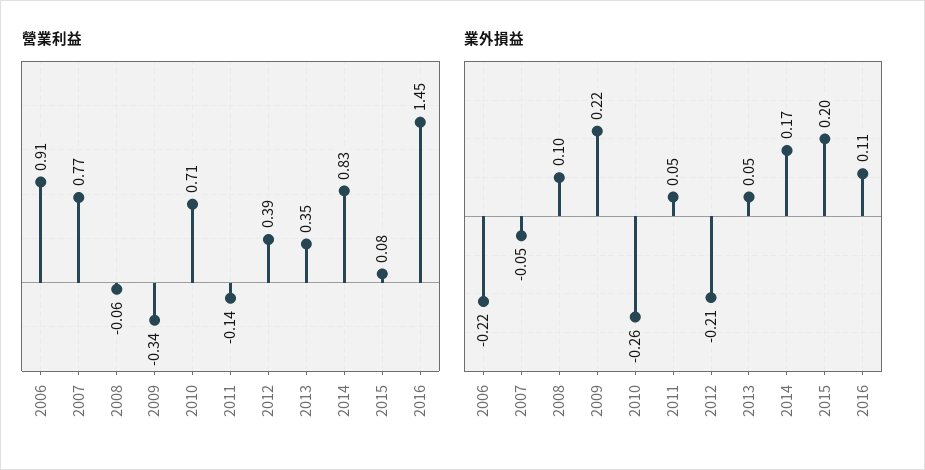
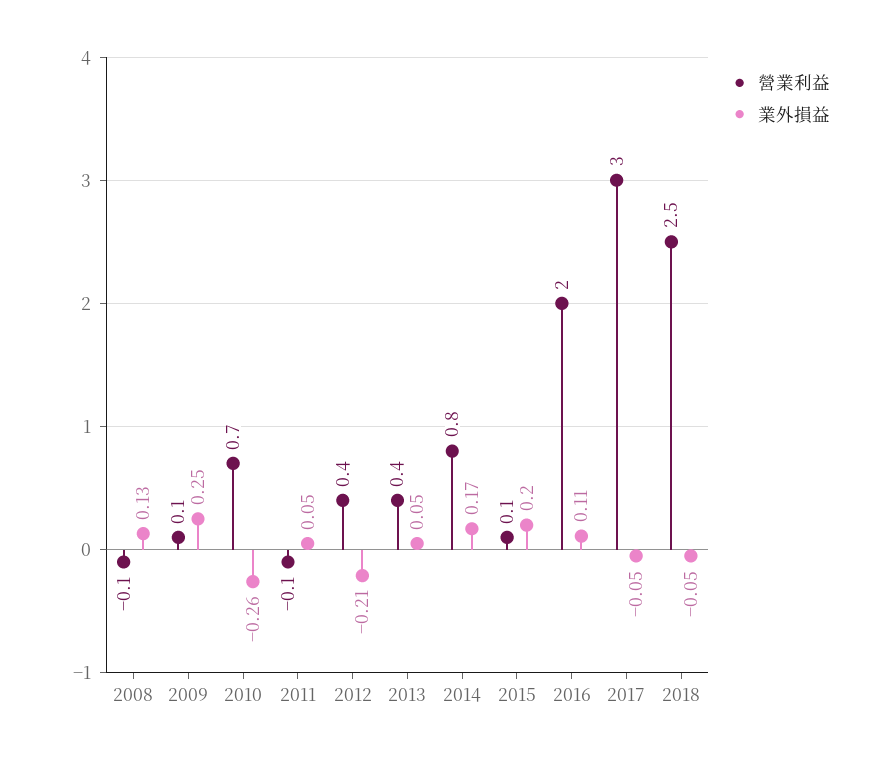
營業利益, 2006: 0.91 -> none
營業利益, 2007: 0.77 -> none
營業利益, 2009: -0.34 -> 0.1
營業利益, 2016: 1.45 -> 2
業外損益, 2006: -0.22 -> none
業外損益, 2007: -0.05 -> none
業外損益, 2008: 0.1 -> 0.13
業外損益, 2009: 0.22 -> 0.25
營業利益, 2017: none -> 3
業外損益, 2017: none -> -0.05
營業利益, 2018: none -> 2.5
業外損益, 2018: none -> -0.05

